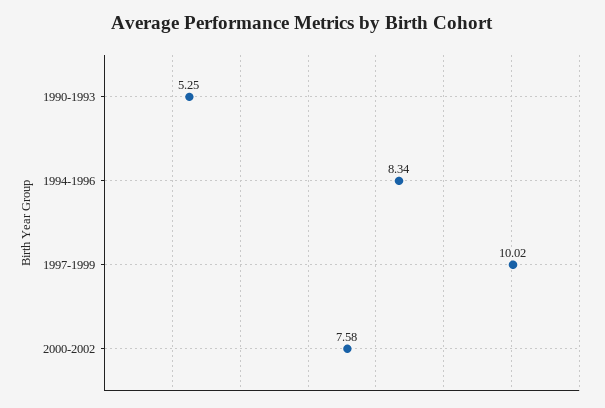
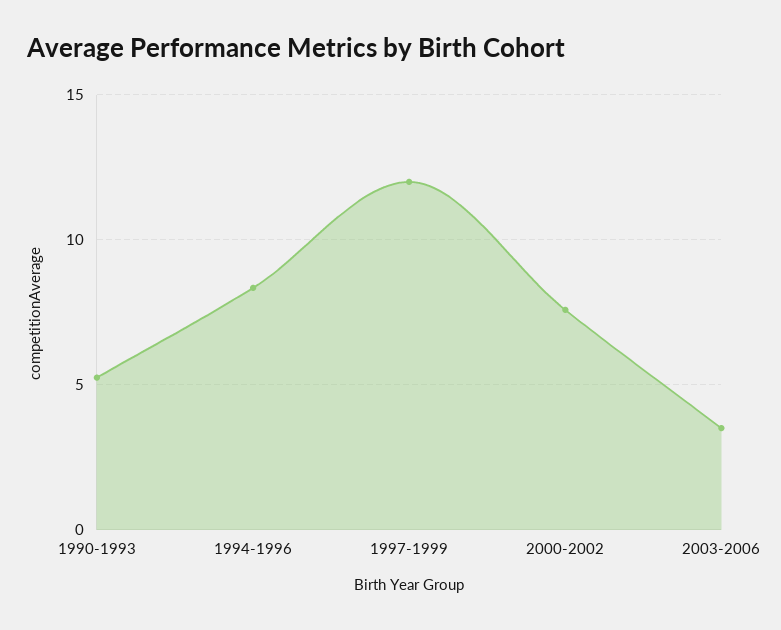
1997-1999: 10.02 -> 12
2003-2006: none -> 3.5

